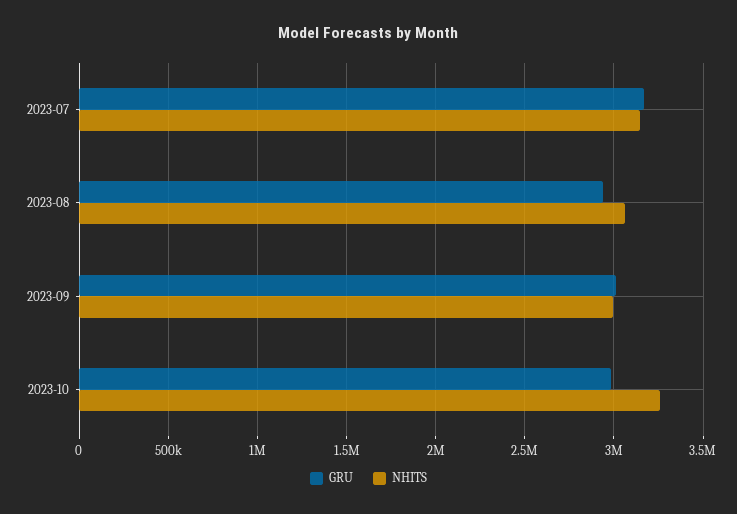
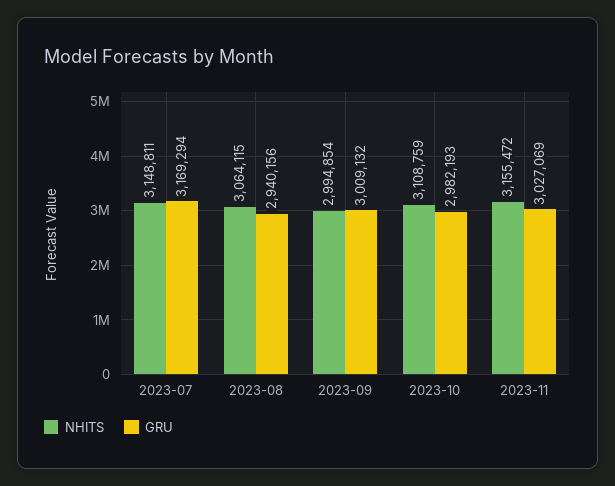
NHITS, 2023-10: 3250000 -> 3108759
NHITS, 2023-11: none -> 3155472
GRU, 2023-11: none -> 3027069

